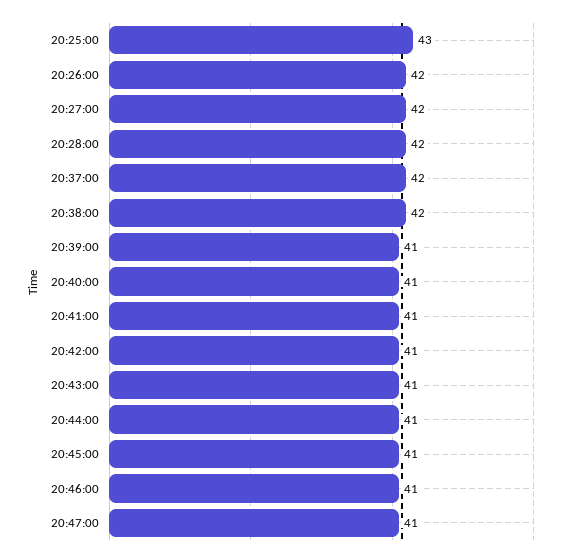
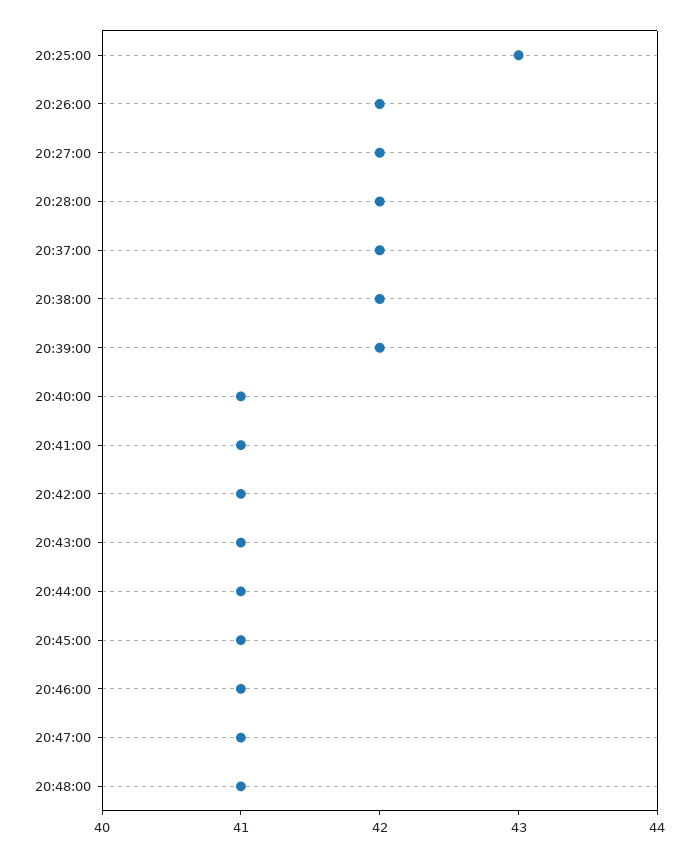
20:39:00: 41 -> 42
20:48:00: none -> 41

